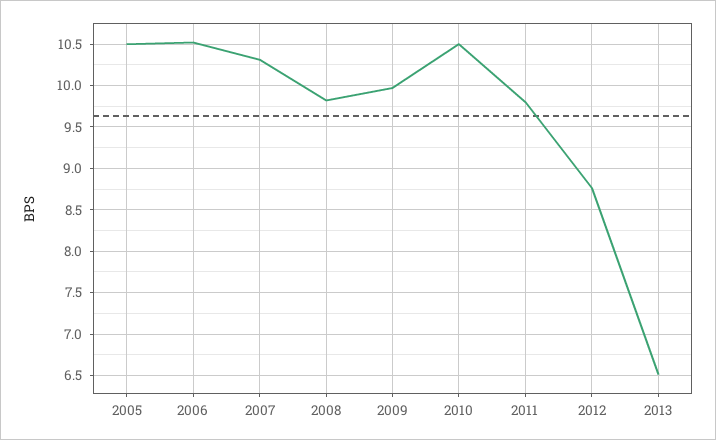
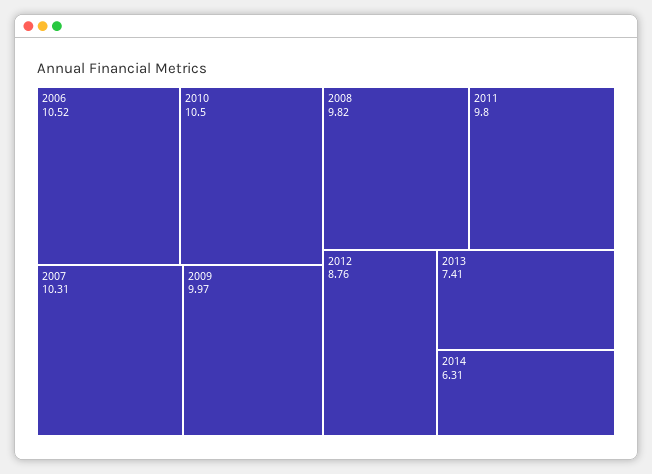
2005: 10.5 -> none
2013: 6.5 -> 7.41
2014: none -> 6.31

